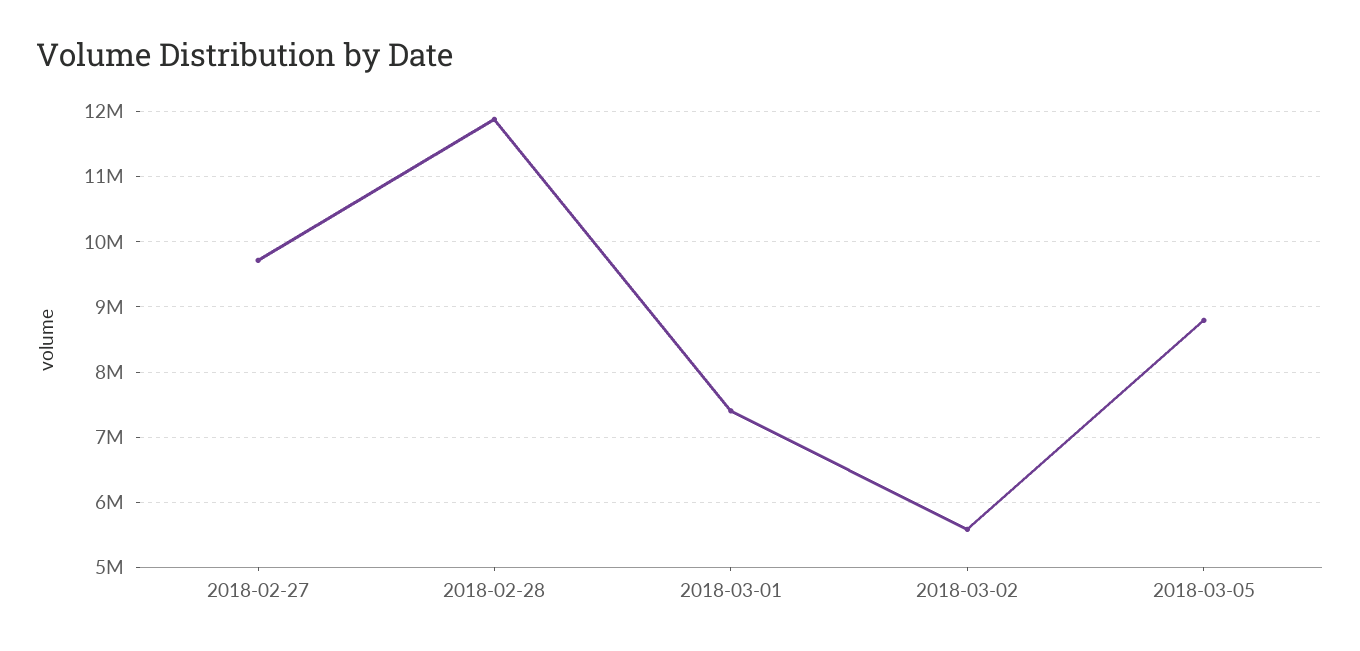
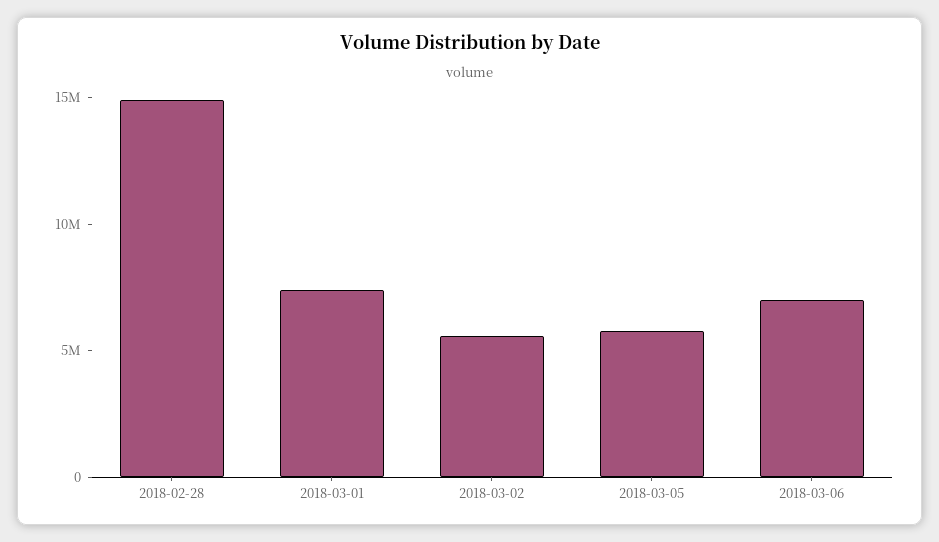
2018-02-27: 9700000 -> none
2018-02-28: 11900000 -> 15000000
2018-03-05: 8800000 -> 6000000
2018-03-06: none -> 7000000

